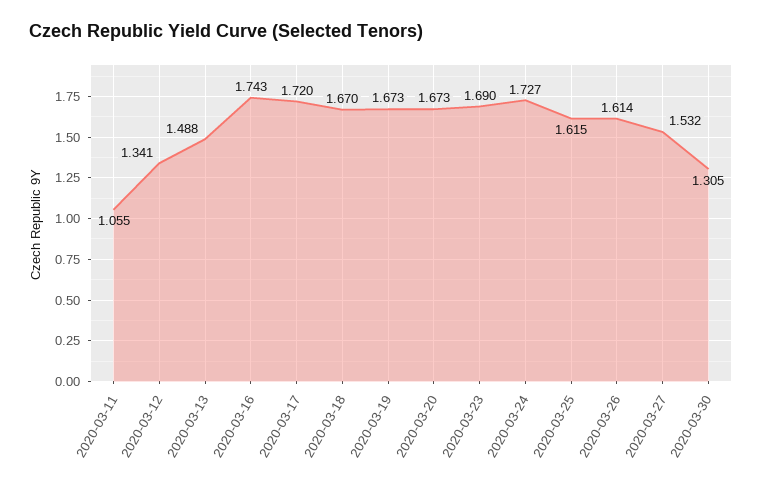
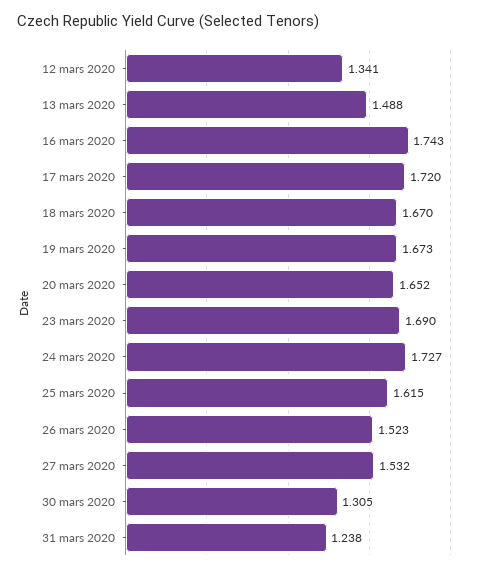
2020-03-11: 1.055 -> none
2020-03-20: 1.673 -> 1.652
2020-03-26: 1.614 -> 1.523
31 mars 2020: none -> 1.238

